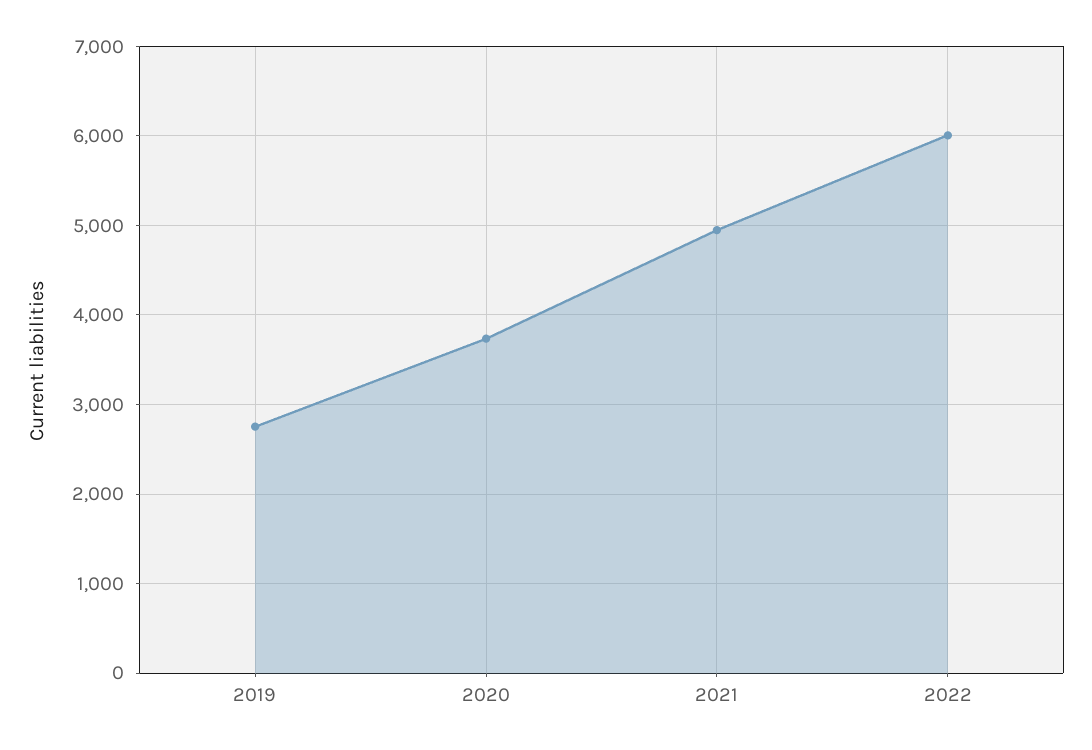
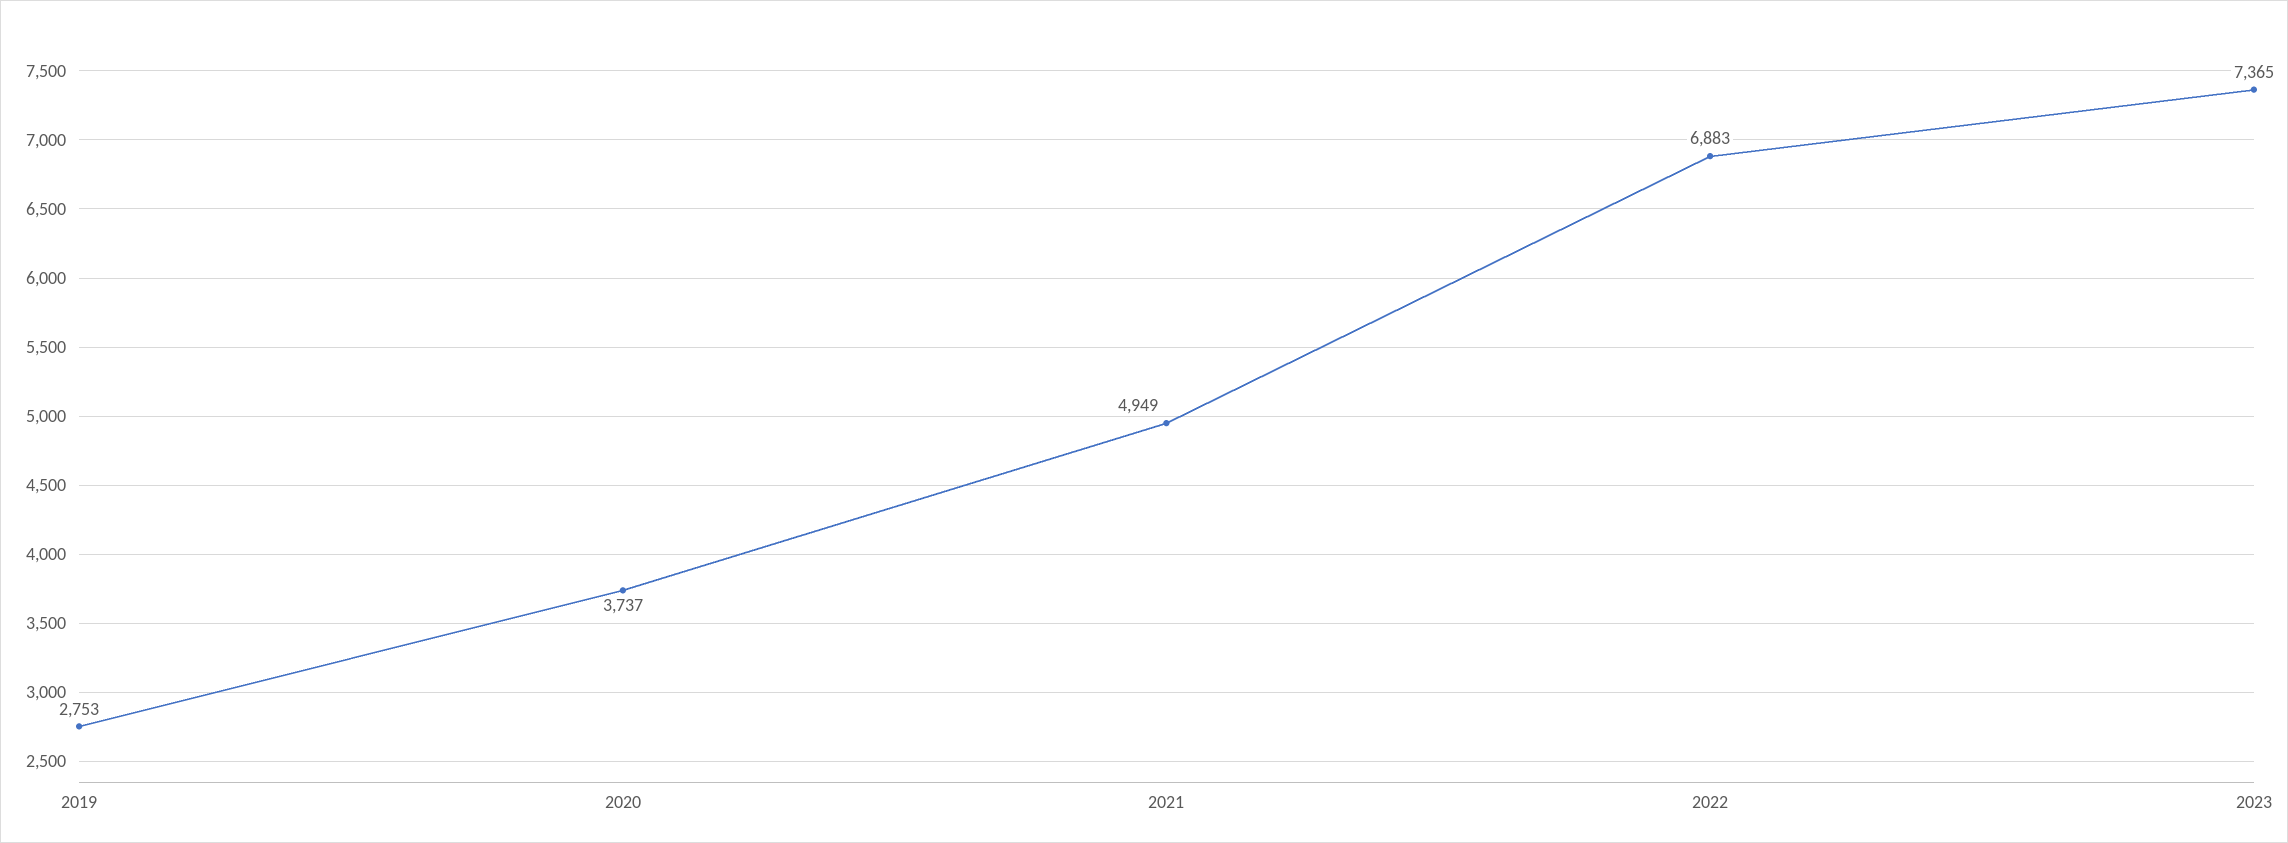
2022: 6000 -> 6883
2023: none -> 7365

